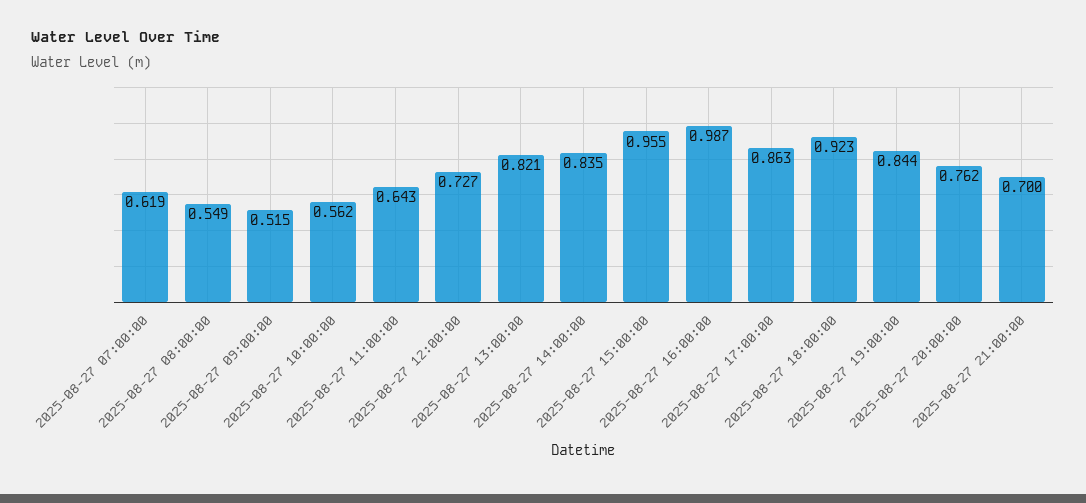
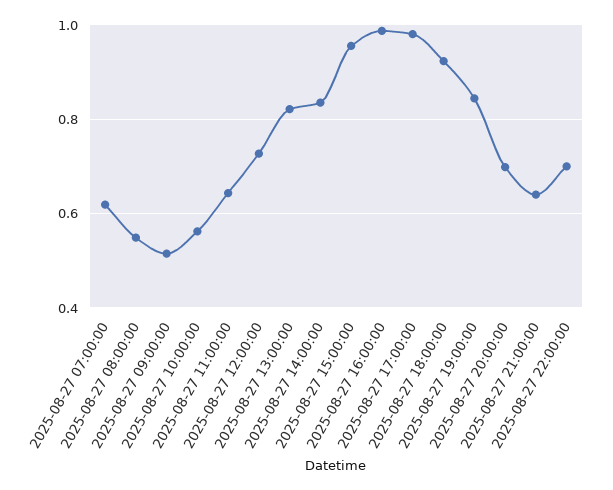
2025-08-27 17:00:00: 0.863 -> 0.98
2025-08-27 20:00:00: 0.762 -> 0.7
2025-08-27 21:00:00: 0.7 -> 0.64
2025-08-27 22:00:00: none -> 0.7

